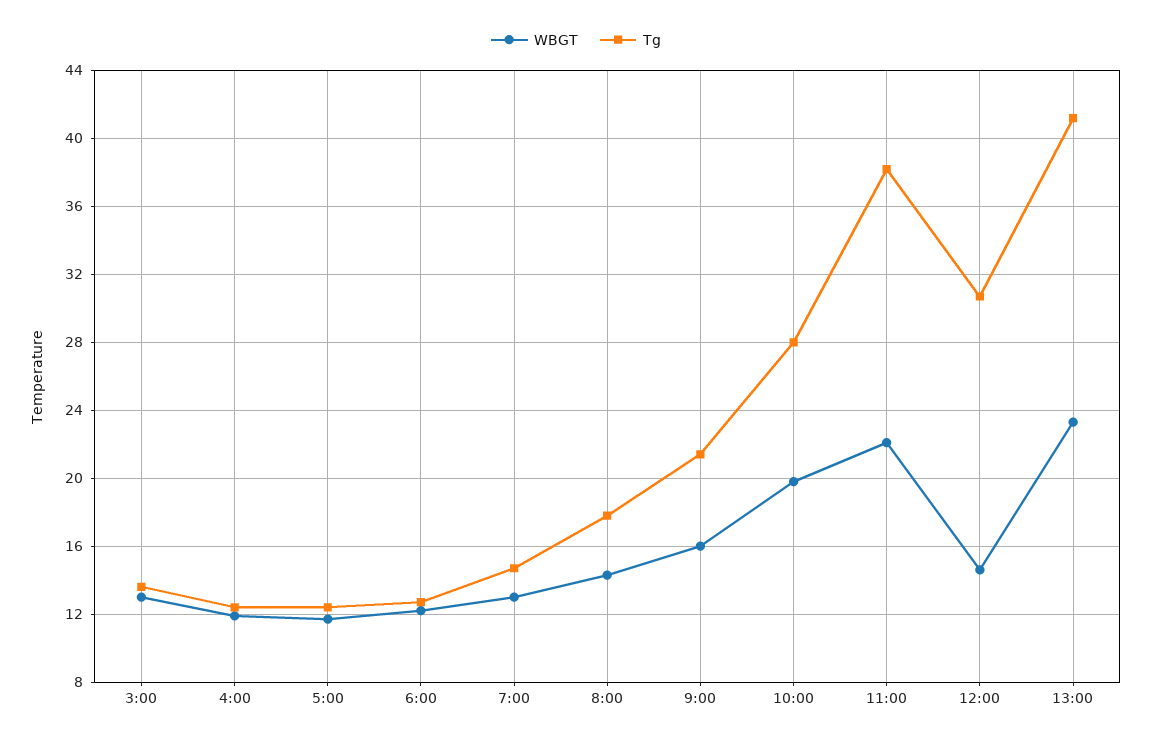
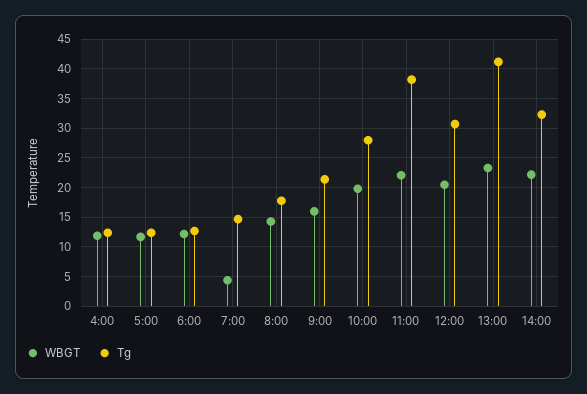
WBGT, 3:00: 13 -> none
Tg, 3:00: 13.5 -> none
WBGT, 7:00: 13 -> 5
WBGT, 12:00: 14.5 -> 20
WBGT, 14:00: none -> 22.5
Tg, 14:00: none -> 32.5

